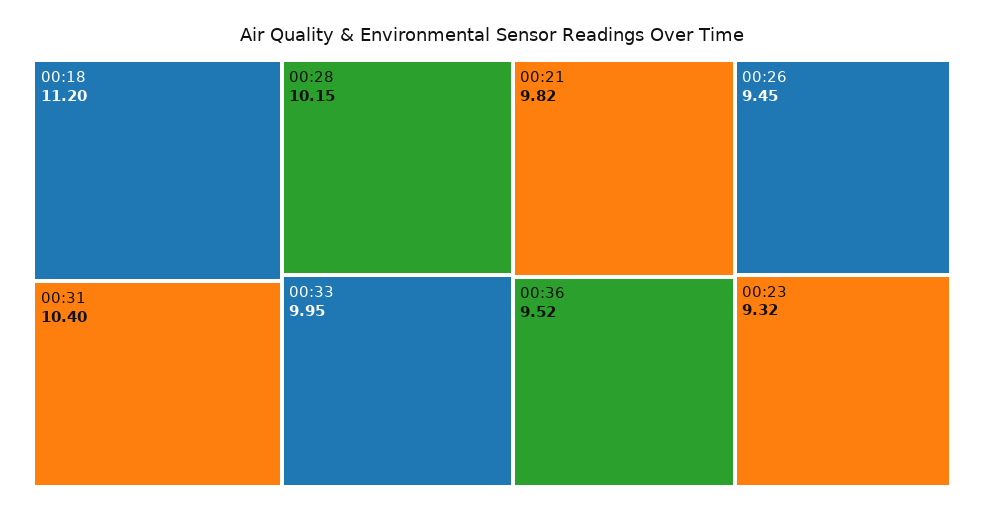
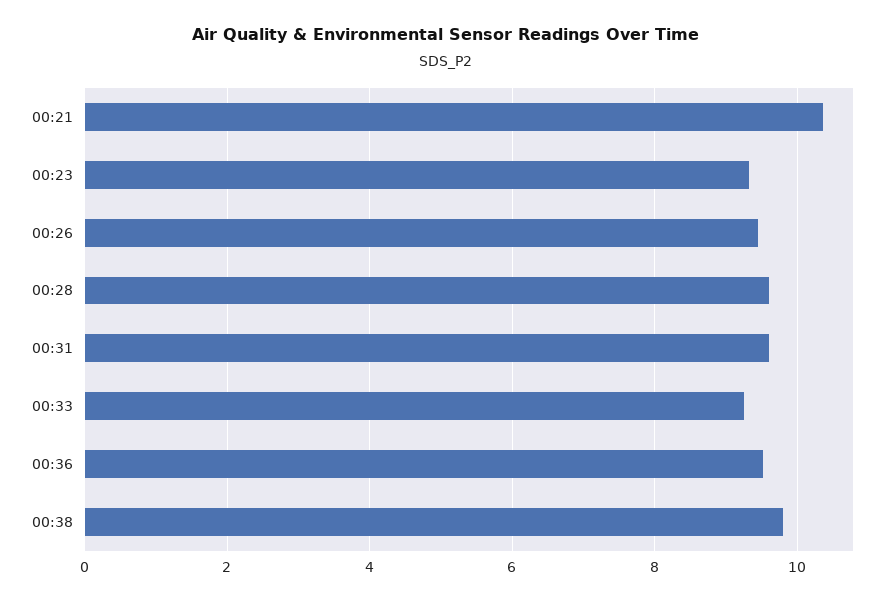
00:18: 11.2 -> none
00:31: 10.4 -> 9.6
00:28: 10.15 -> 9.6
00:33: 9.95 -> 9.2
00:21: 9.82 -> 10.4
00:38: none -> 9.8

